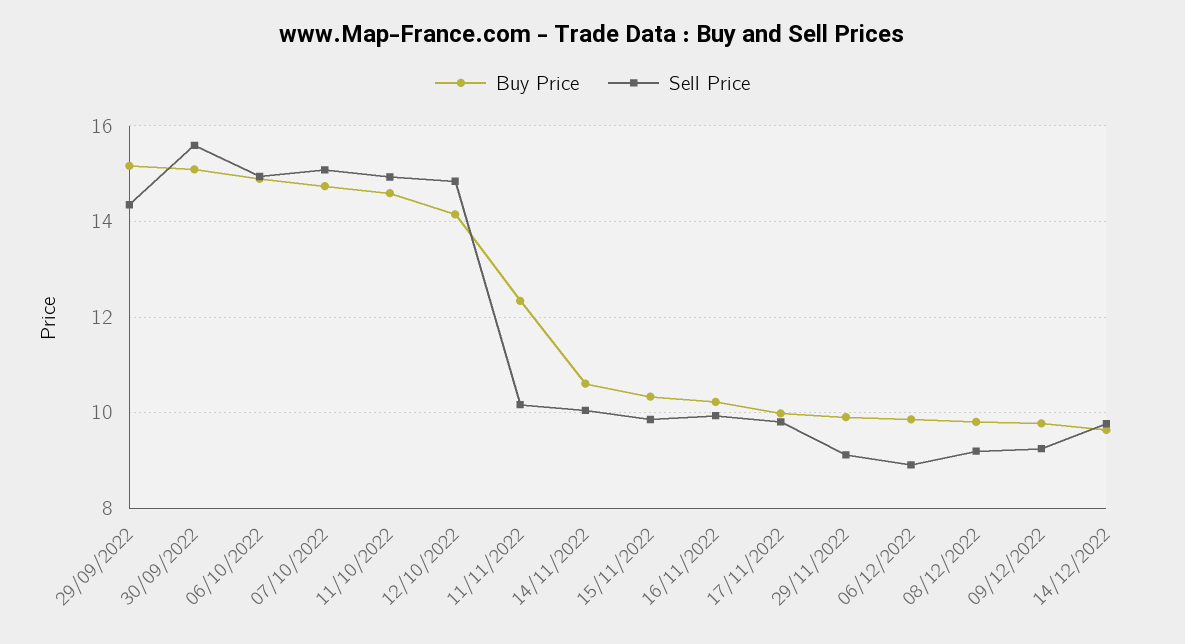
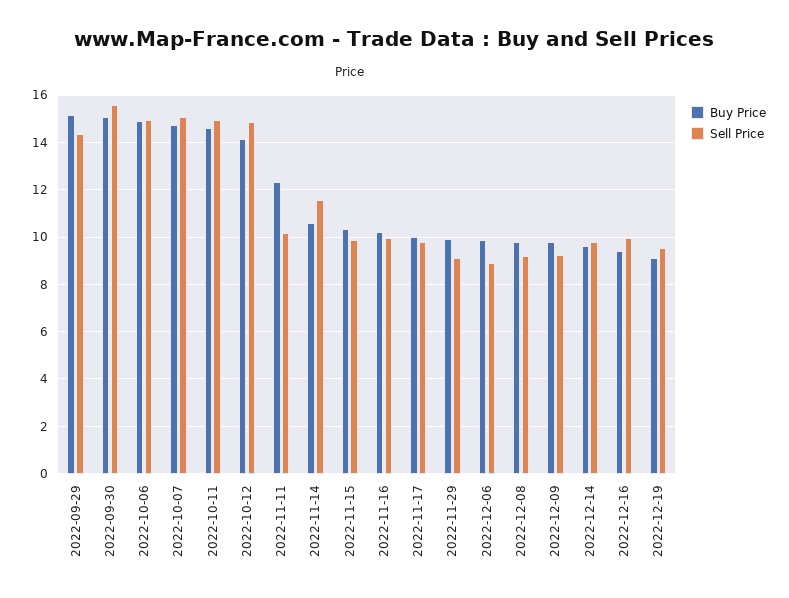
Sell Price, 14/11/2022: 10 -> 11.5
Buy Price, 2022-12-16: none -> 9.5
Sell Price, 2022-12-16: none -> 10
Buy Price, 2022-12-19: none -> 9
Sell Price, 2022-12-19: none -> 9.5

